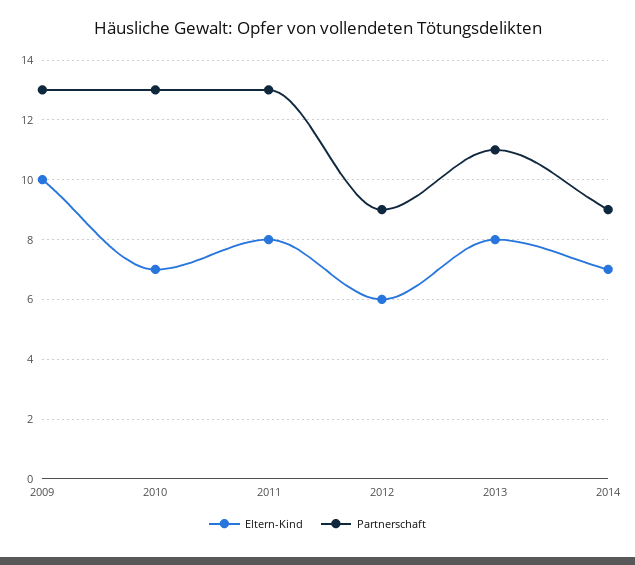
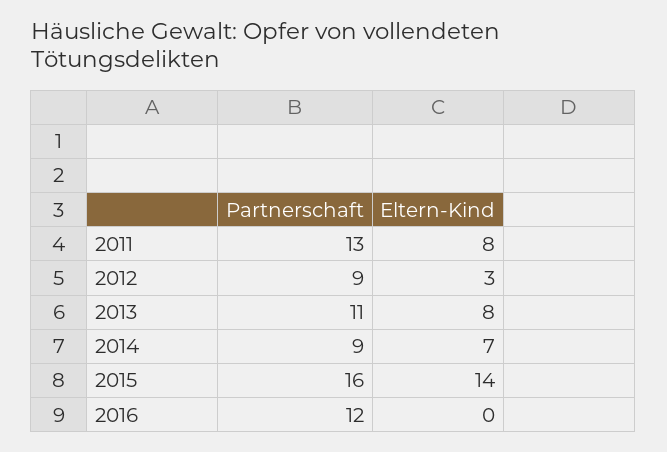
Eltern-Kind, 2009: 10 -> none
Partnerschaft, 2009: 13 -> none
Eltern-Kind, 2010: 7 -> none
Partnerschaft, 2010: 13 -> none
Eltern-Kind, 2012: 6 -> 3
Partnerschaft, 2015: none -> 16
Eltern-Kind, 2015: none -> 14
Partnerschaft, 2016: none -> 12
Eltern-Kind, 2016: none -> 0

